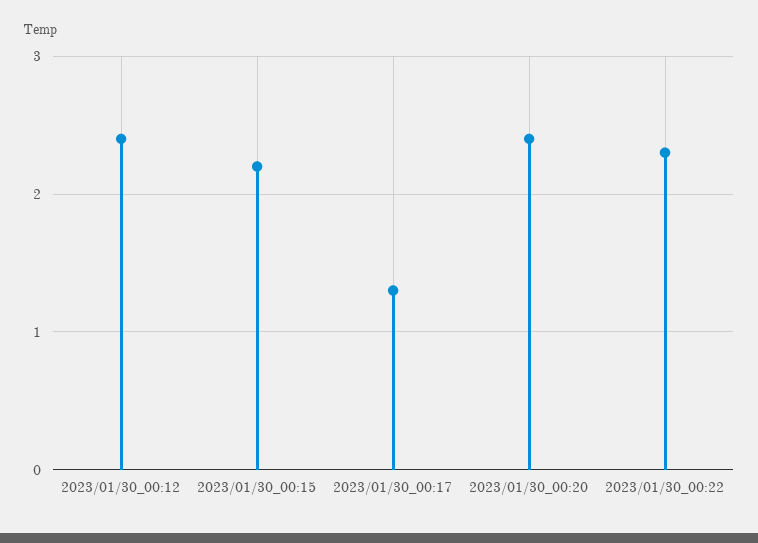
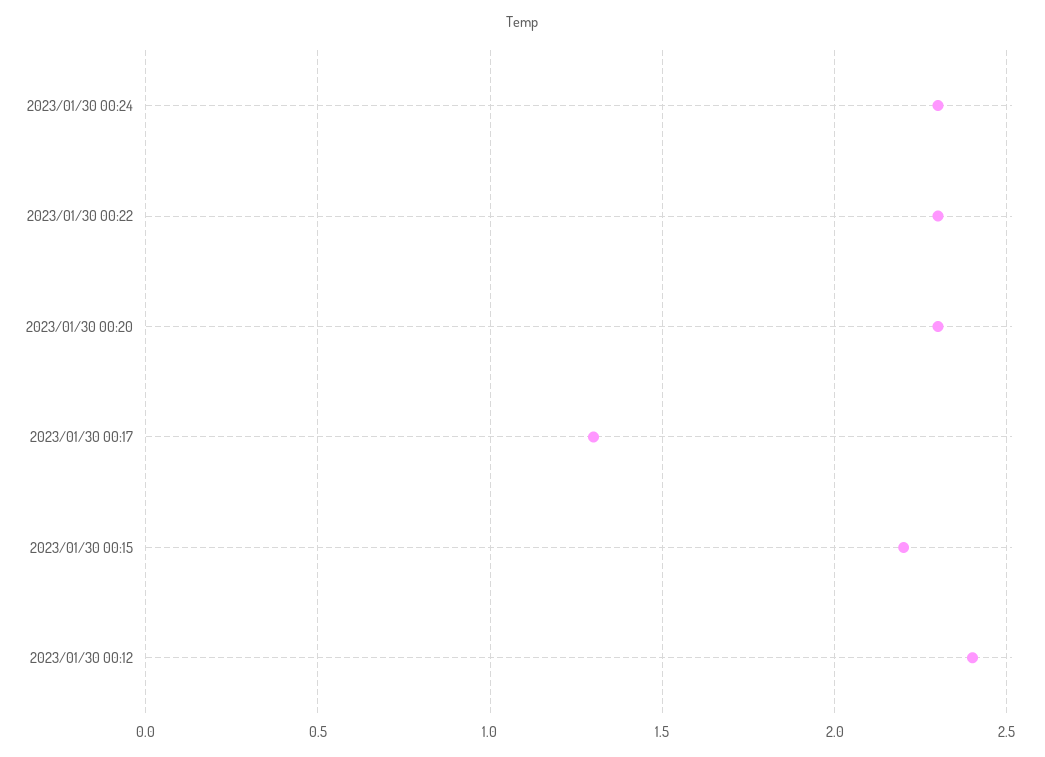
2023/01/30_00:20: 2.4 -> 2.3
2023/01/30 00:24: none -> 2.3

